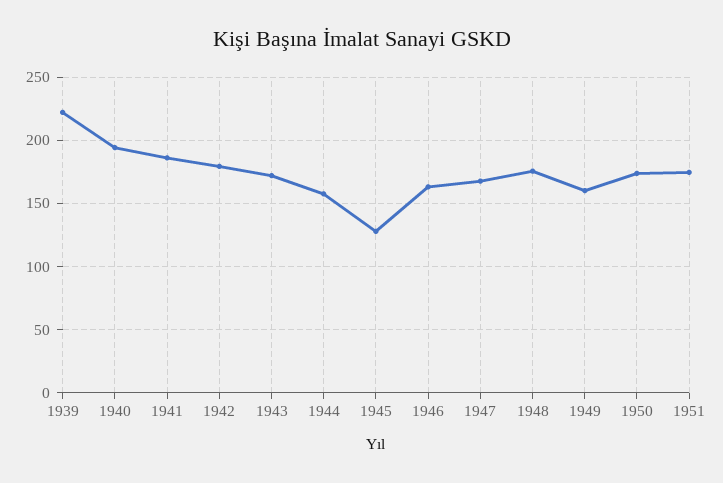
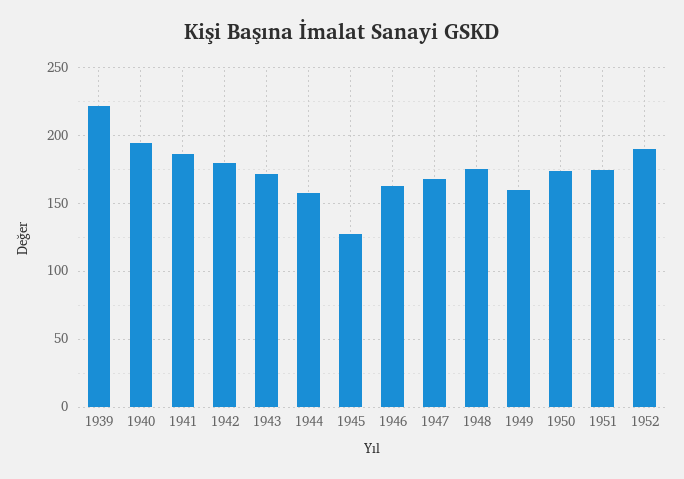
1952: none -> 190

